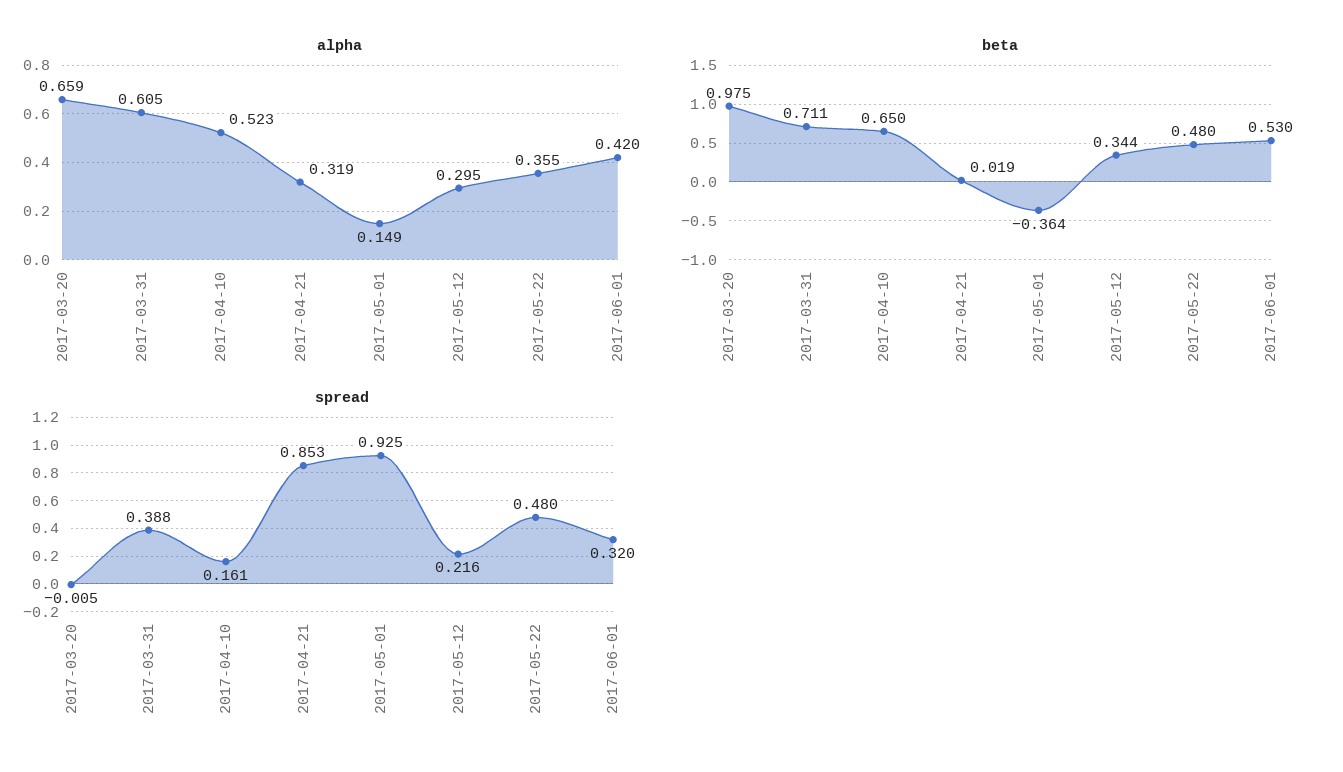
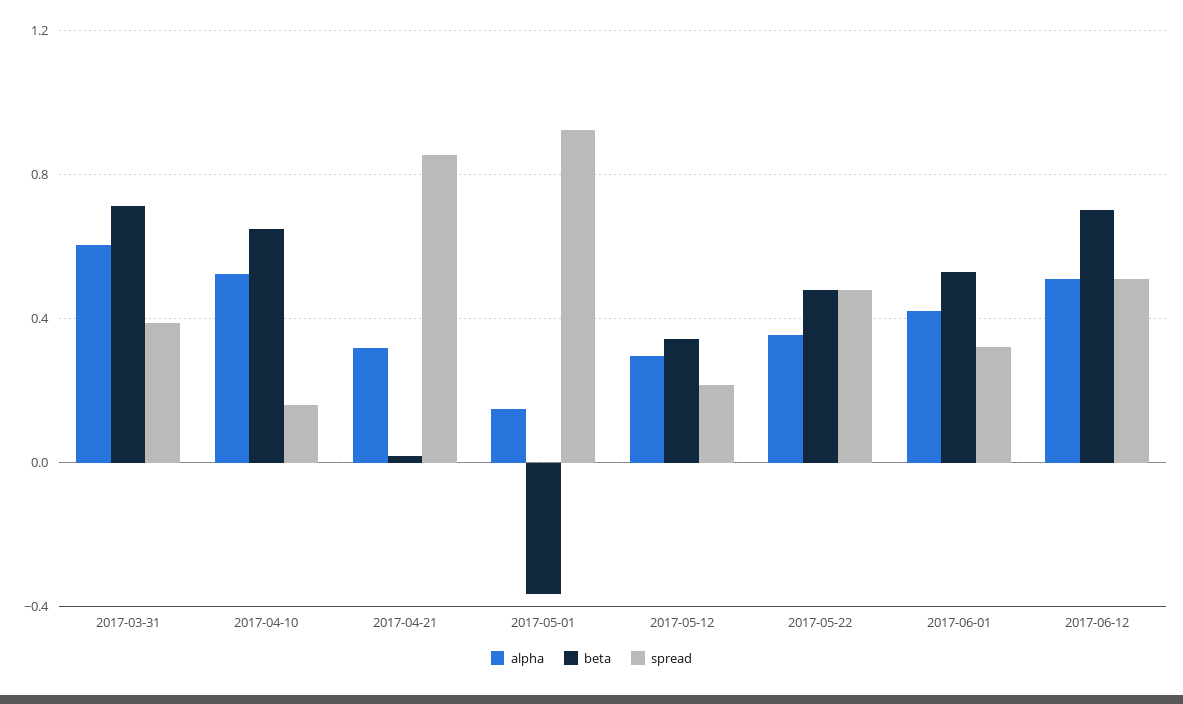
alpha, 2017-03-20: 0.659 -> none
beta, 2017-03-20: 0.975 -> none
spread, 2017-03-20: -0.005 -> none
alpha, 2017-06-12: none -> 0.5
beta, 2017-06-12: none -> 0.7
spread, 2017-06-12: none -> 0.5

